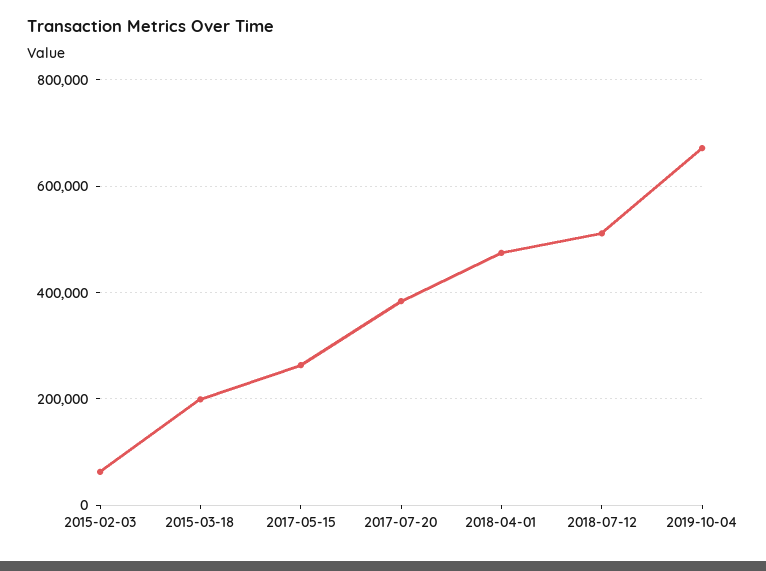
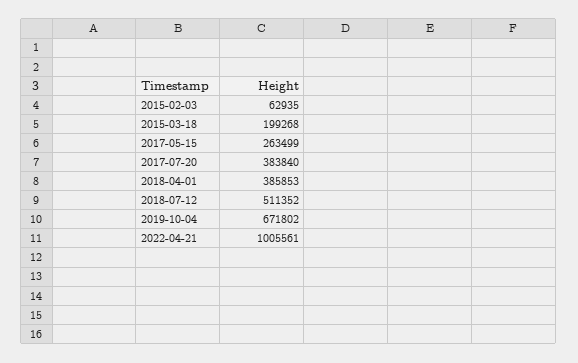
2018-04-01: 480000 -> 385853
2022-04-21: none -> 1005561

